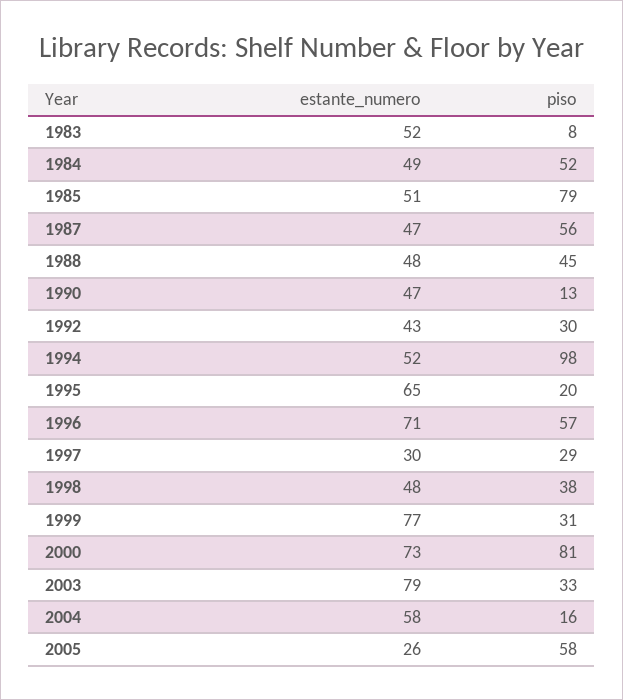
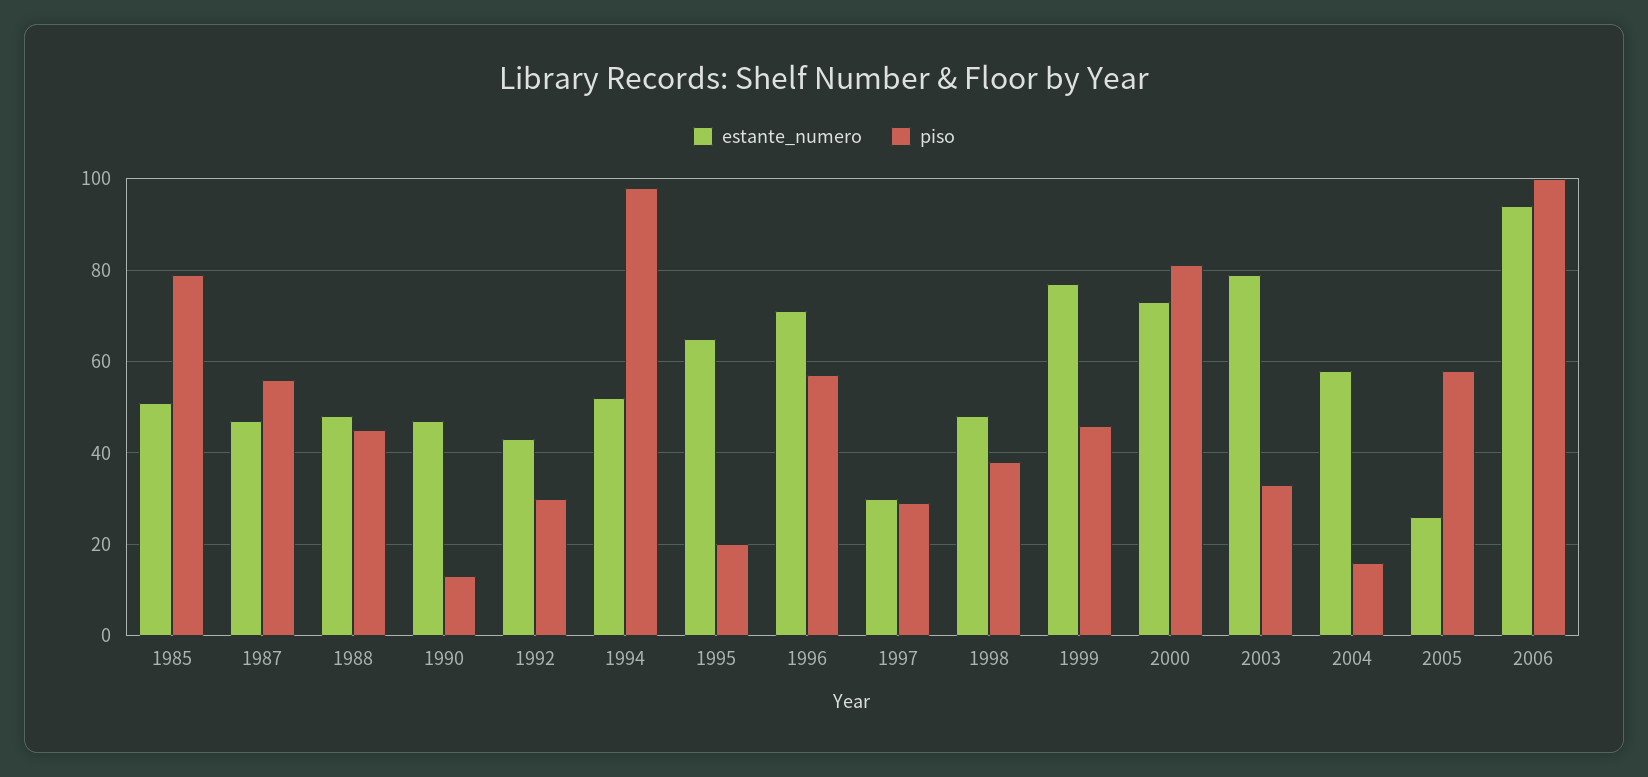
estante_numero, 1983: 52 -> none
piso, 1983: 8 -> none
estante_numero, 1984: 49 -> none
piso, 1984: 52 -> none
piso, 1999: 31 -> 45
estante_numero, 2006: none -> 95
piso, 2006: none -> 100

